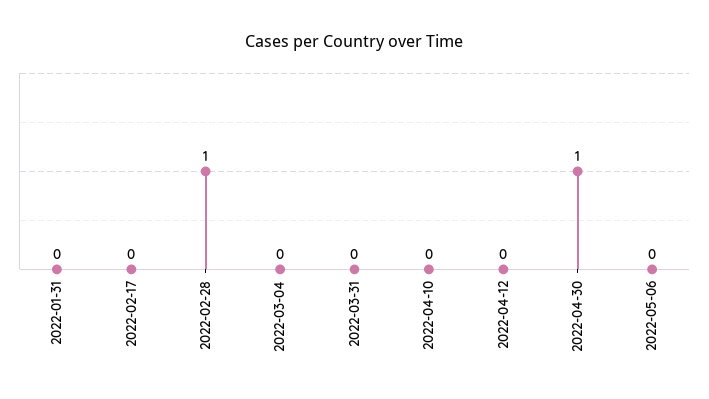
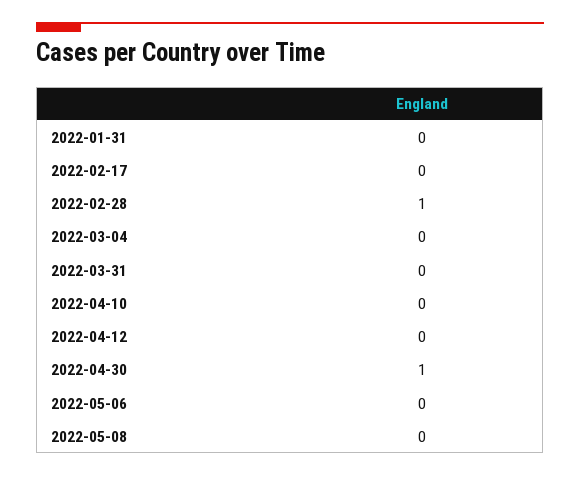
2022-05-08: none -> 0

